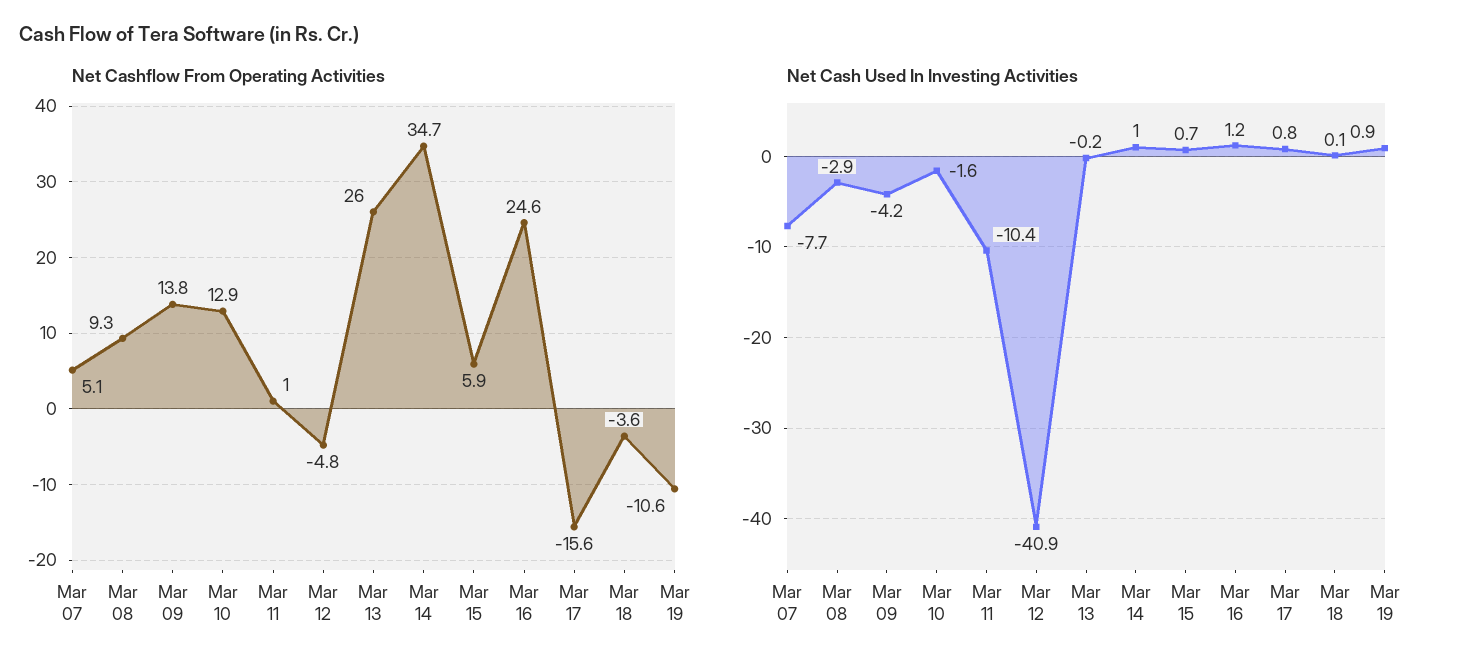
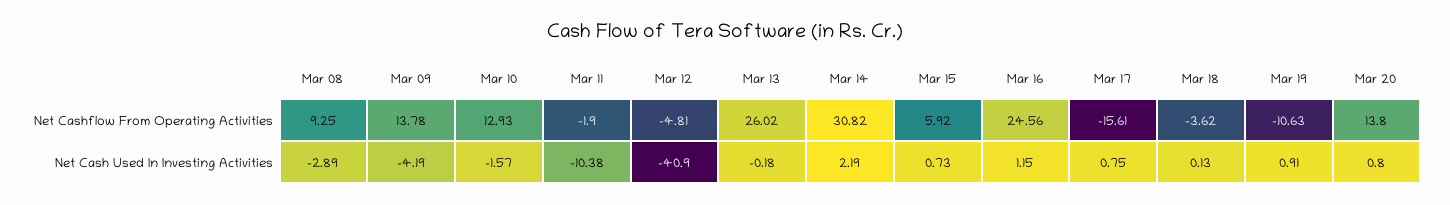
Net Cashflow From Operating Activities, Mar 07: 5.1 -> none
Net Cashflow From Operating Activities, Mar 11: 1 -> -1.9
Net Cashflow From Operating Activities, Mar 14: 34.7 -> 30.82
Net Cash Used In Investing Activities, Mar 07: -7.7 -> none
Net Cash Used In Investing Activities, Mar 14: 1 -> 2.19
Net Cashflow From Operating Activities, Mar 20: none -> 13.8
Net Cash Used In Investing Activities, Mar 20: none -> 0.8

